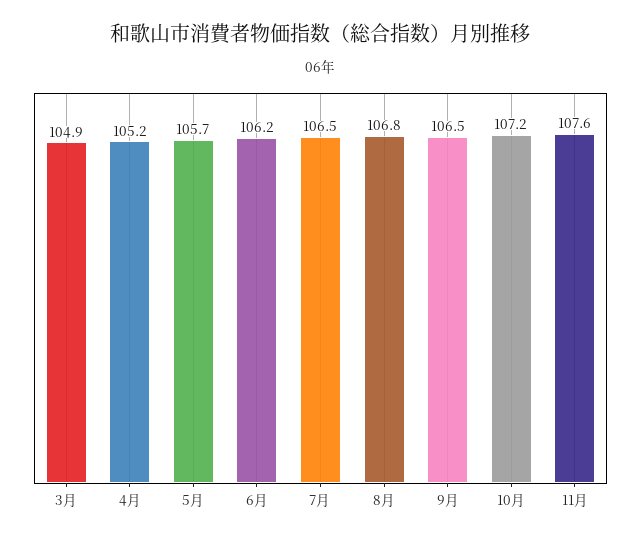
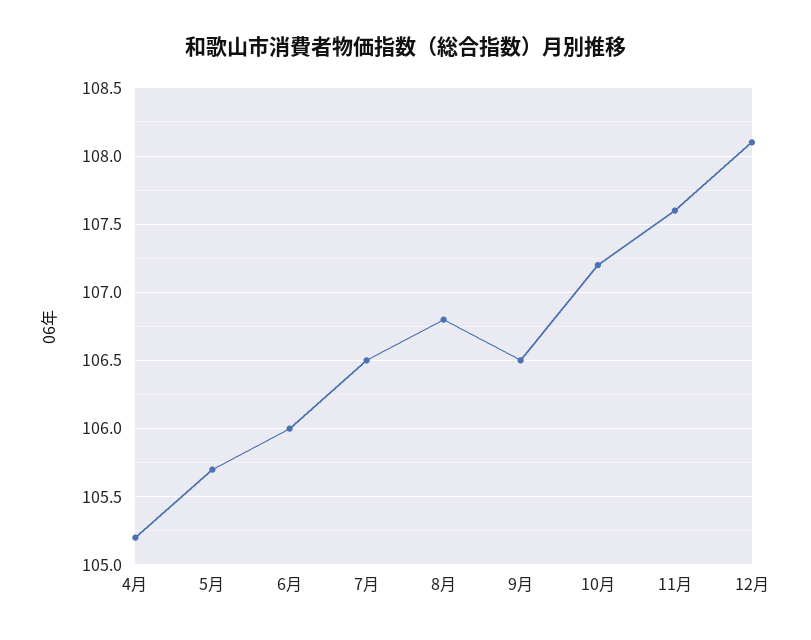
3月: 104.9 -> none
6月: 106.2 -> 106
12月: none -> 108.1

